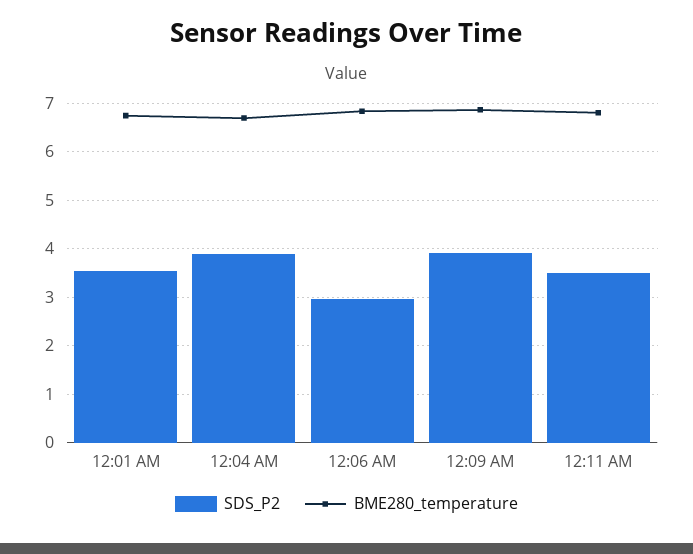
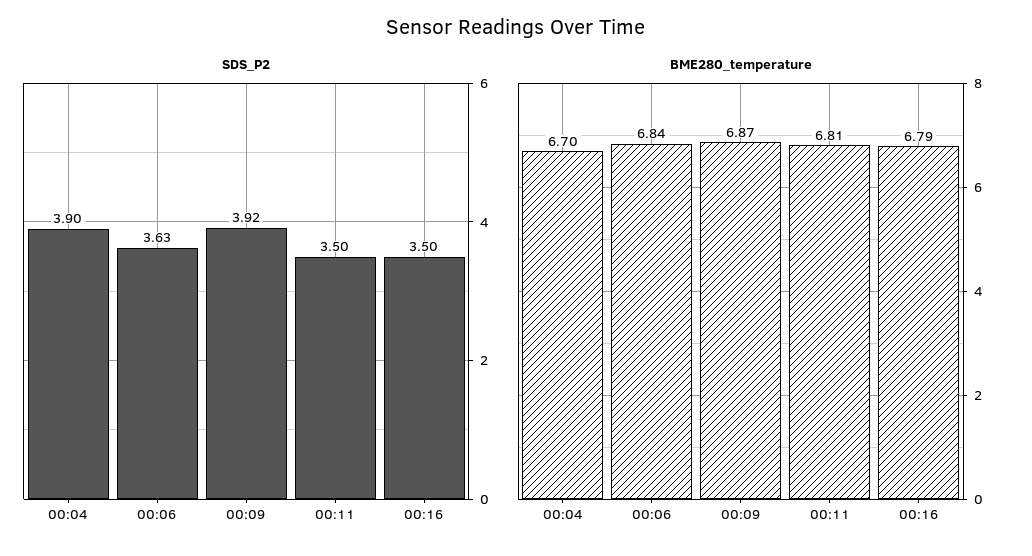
SDS_P2, 12:01 AM: 3.6 -> none
BME280_temperature, 12:01 AM: 6.8 -> none
SDS_P2, 12:06 AM: 3 -> 3.63
SDS_P2, 00:16: none -> 3.5
BME280_temperature, 00:16: none -> 6.79

